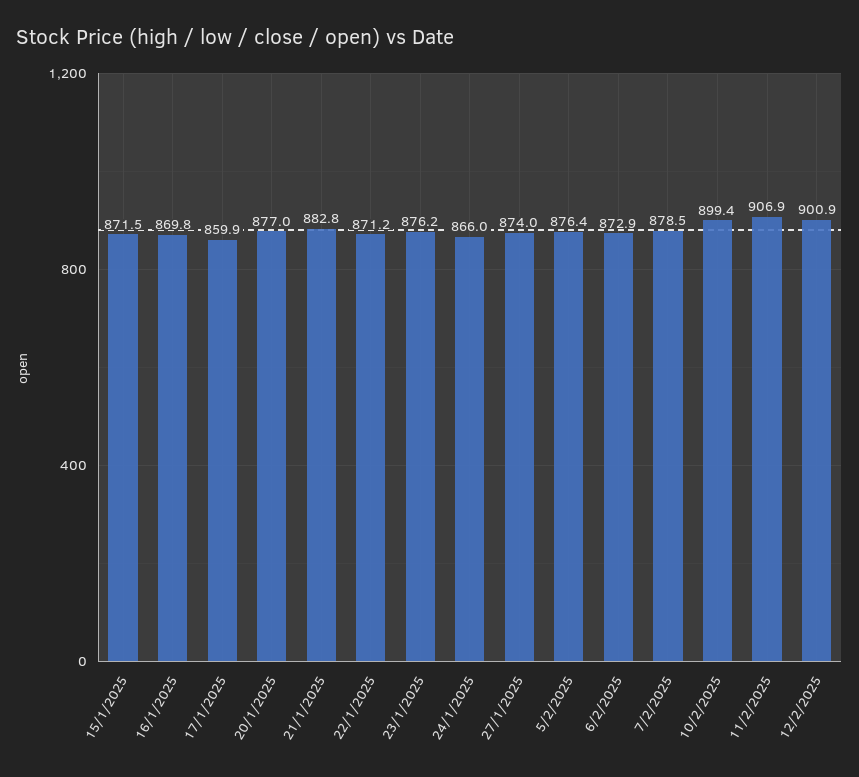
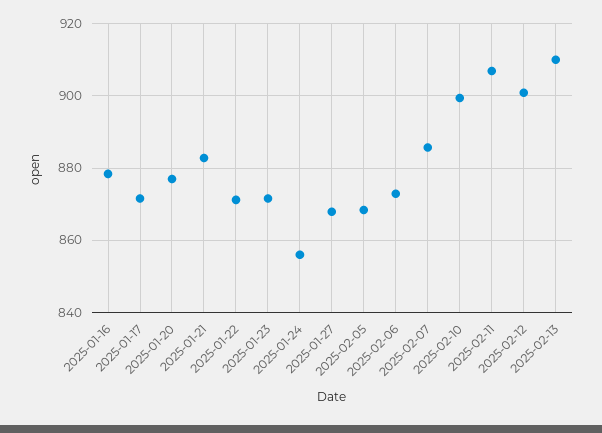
15/1/2025: 871.5 -> none
16/1/2025: 869.8 -> 878
17/1/2025: 859.9 -> 872
23/1/2025: 876.2 -> 872
24/1/2025: 866 -> 856
27/1/2025: 874 -> 868
5/2/2025: 876.4 -> 868
7/2/2025: 878.5 -> 886
2025-02-13: none -> 910

